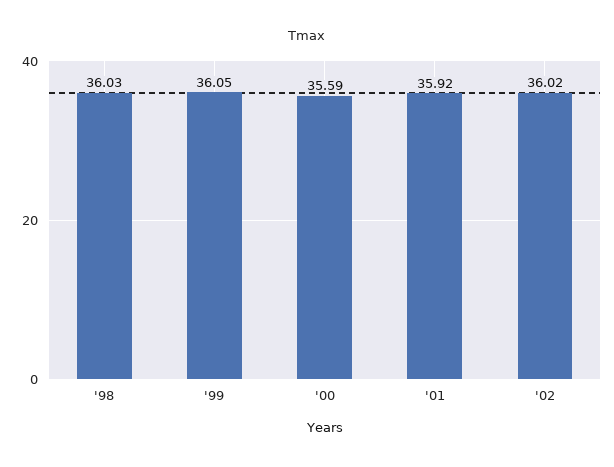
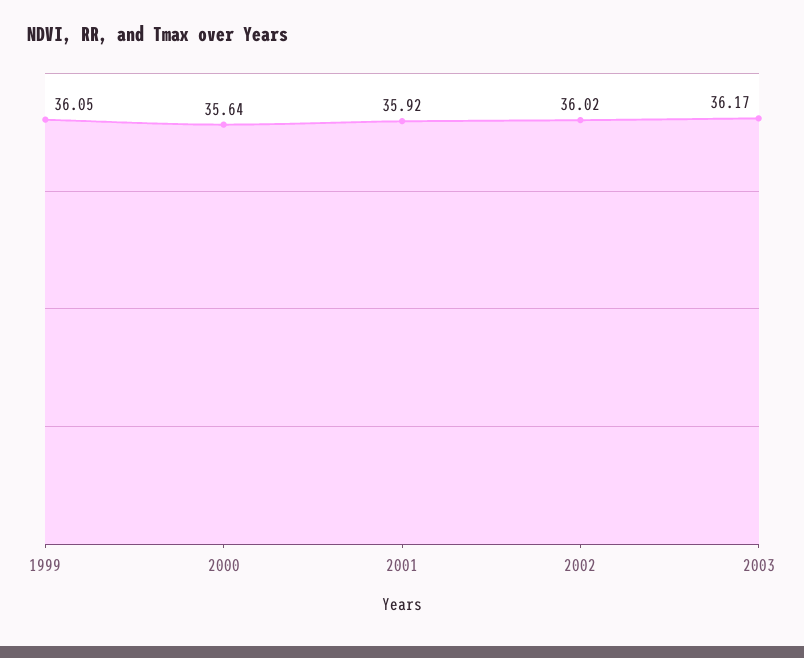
'98: 36.03 -> none
'00: 35.59 -> 35.64
2003: none -> 36.17

